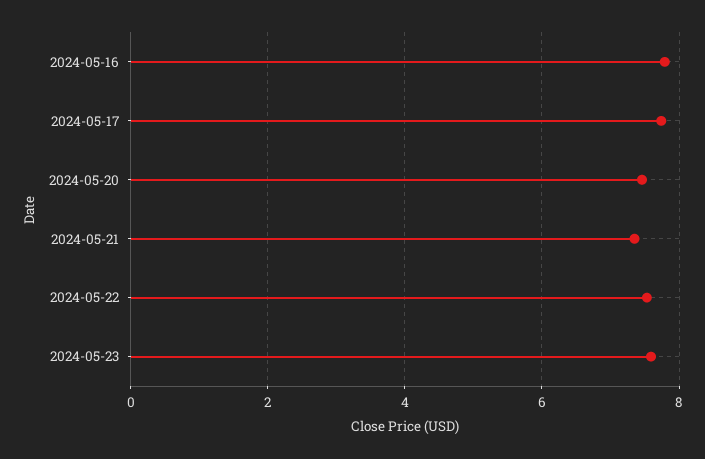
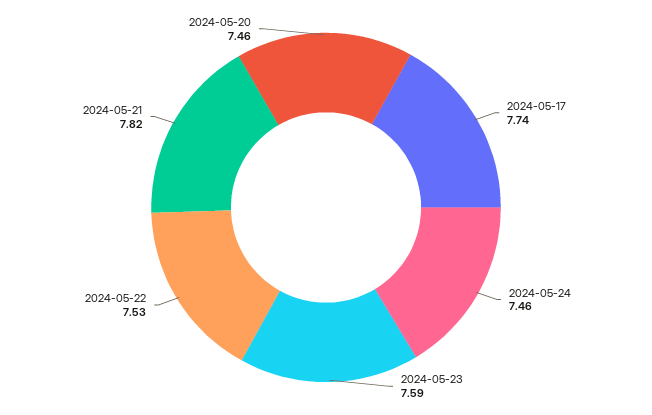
2024-05-16: 7.8 -> none
2024-05-21: 7.4 -> 7.82
2024-05-24: none -> 7.46

